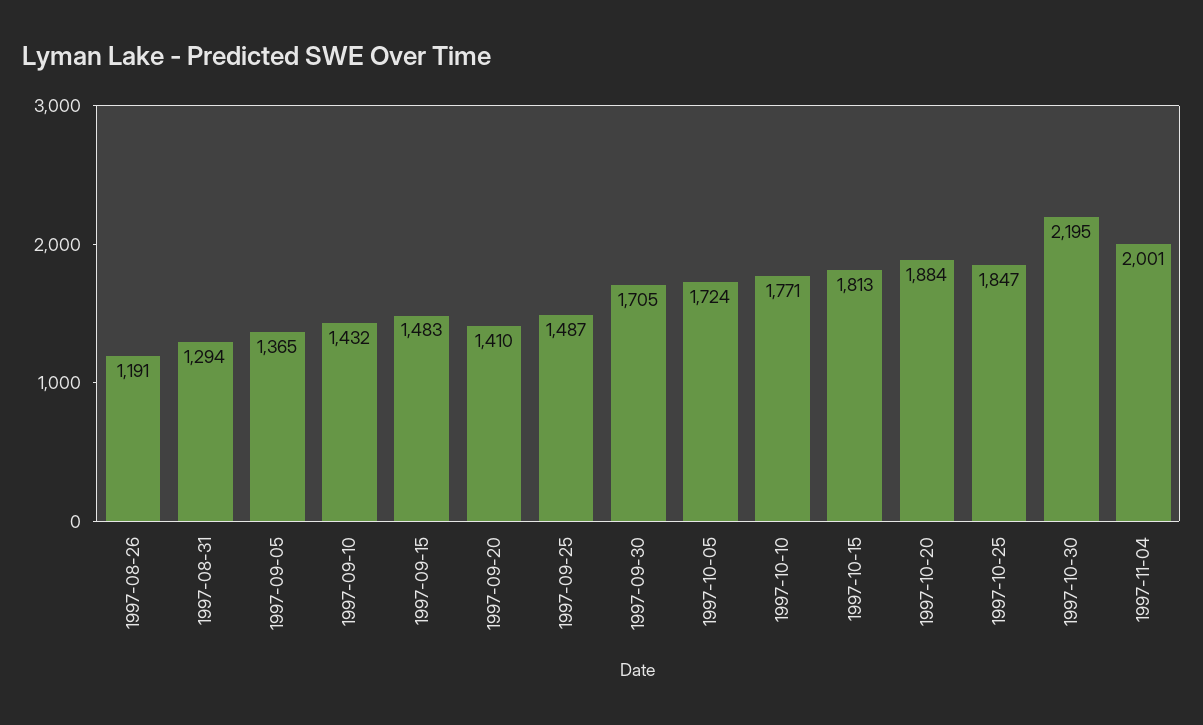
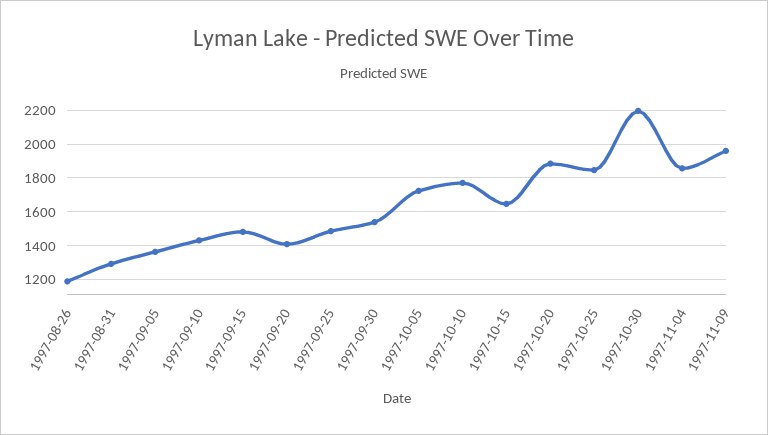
1997-09-30: 1705 -> 1550
1997-10-15: 1813 -> 1650
1997-11-04: 2001 -> 1850
1997-11-09: none -> 1950

